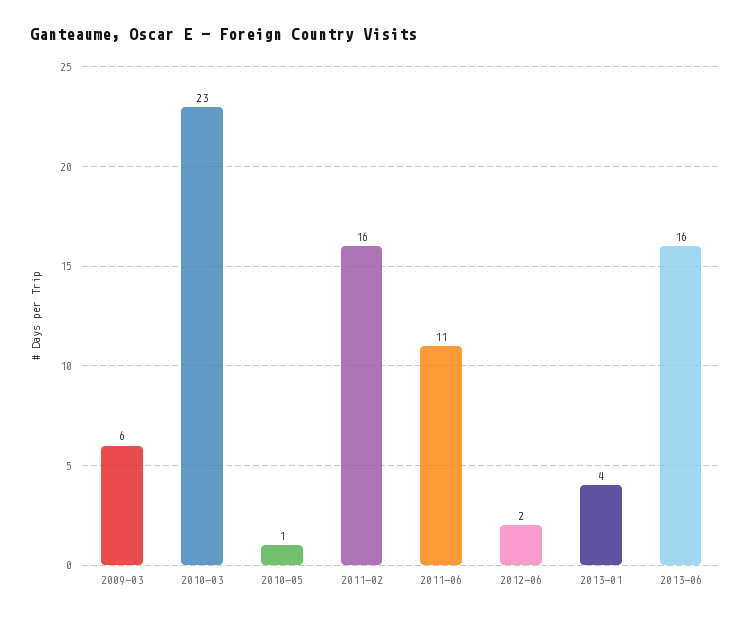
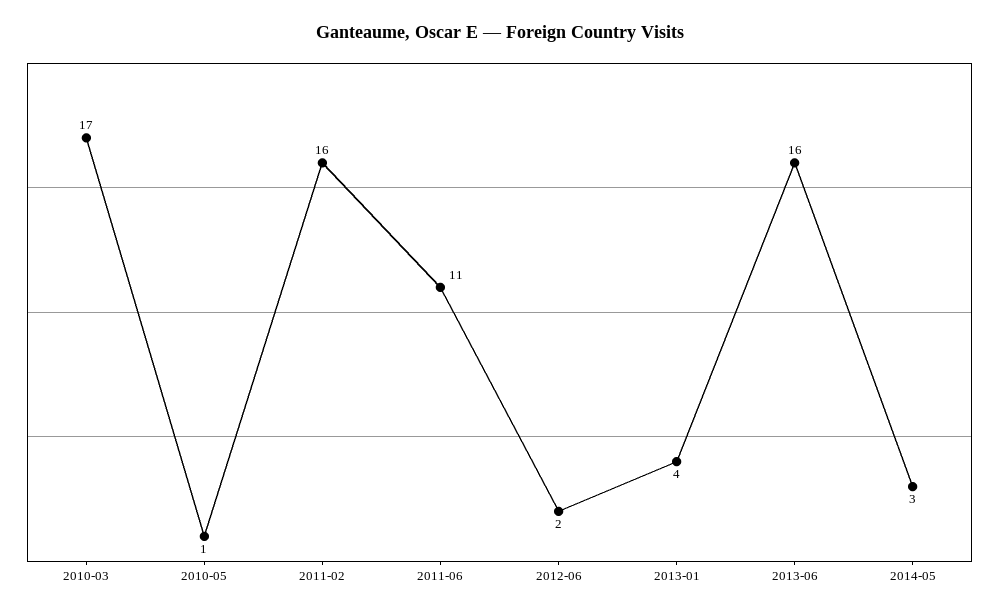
2009-03: 6 -> none
2010-03: 23 -> 17
2014-05: none -> 3

